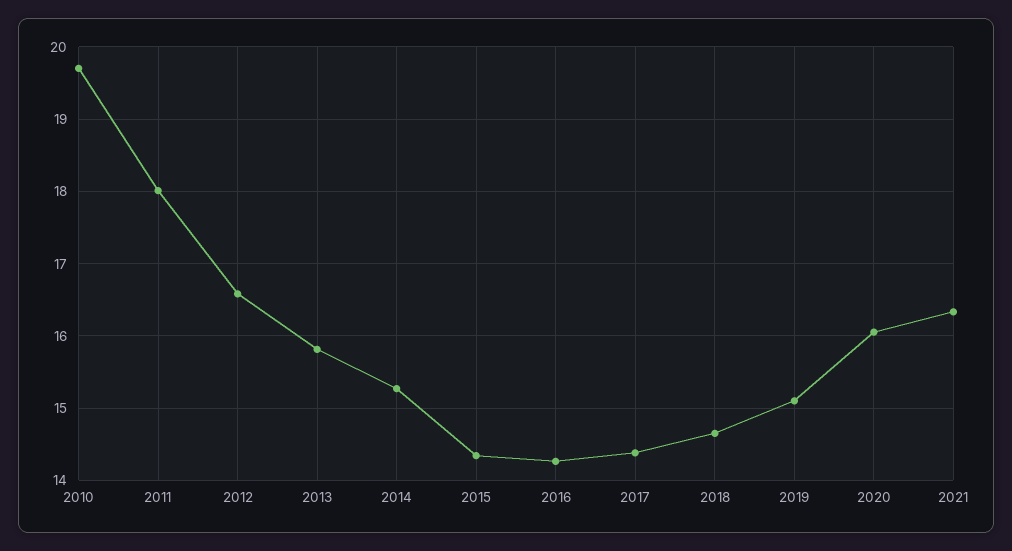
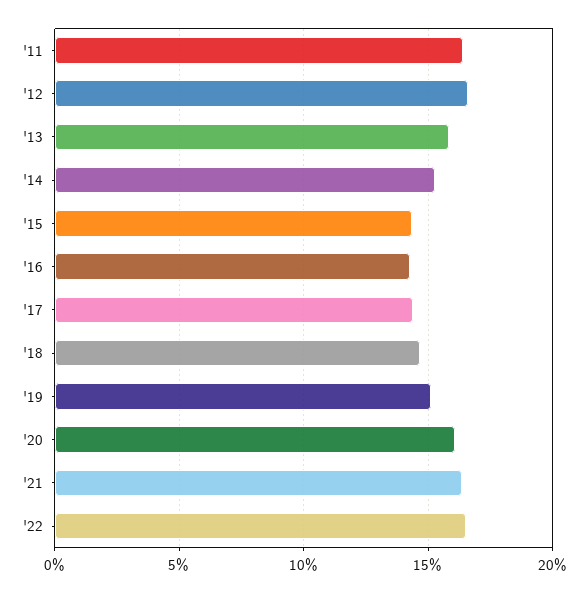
2010: 19.7 -> none
2011: 18 -> 16.5
'22: none -> 16.5

